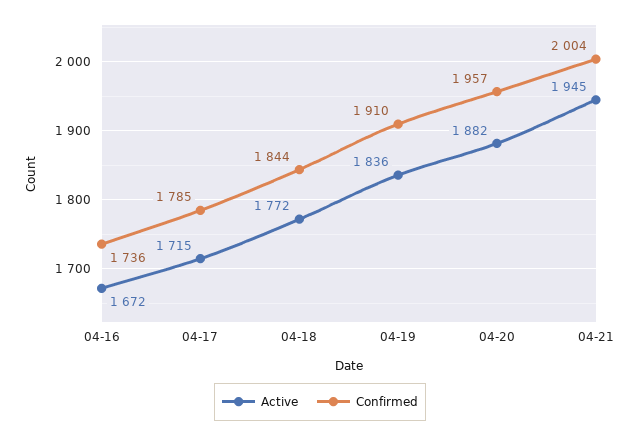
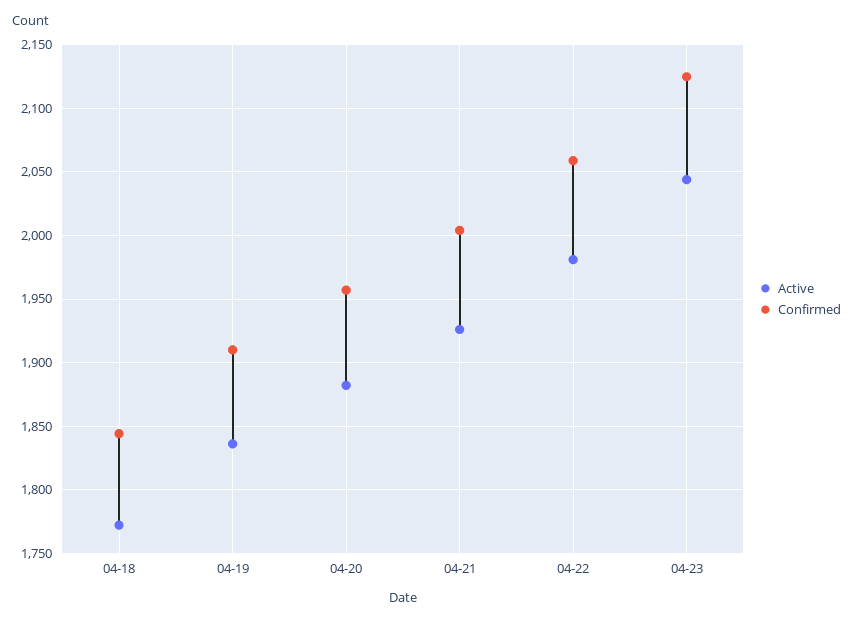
Active, 04-16: 1672 -> none
Confirmed, 04-16: 1736 -> none
Active, 04-17: 1715 -> none
Confirmed, 04-17: 1785 -> none
Active, 04-21: 1945 -> 1925
Active, 04-22: none -> 1980
Confirmed, 04-22: none -> 2060
Active, 04-23: none -> 2045
Confirmed, 04-23: none -> 2125

